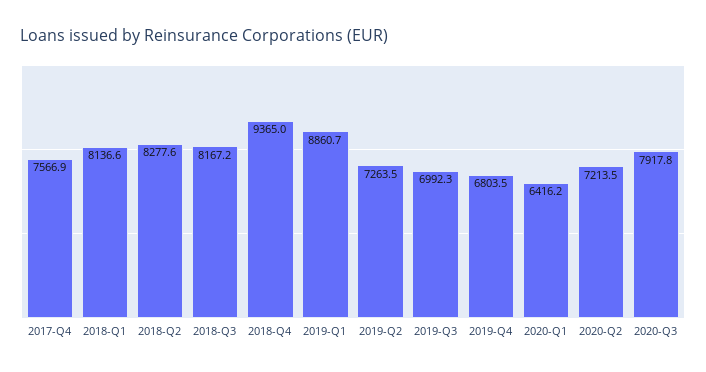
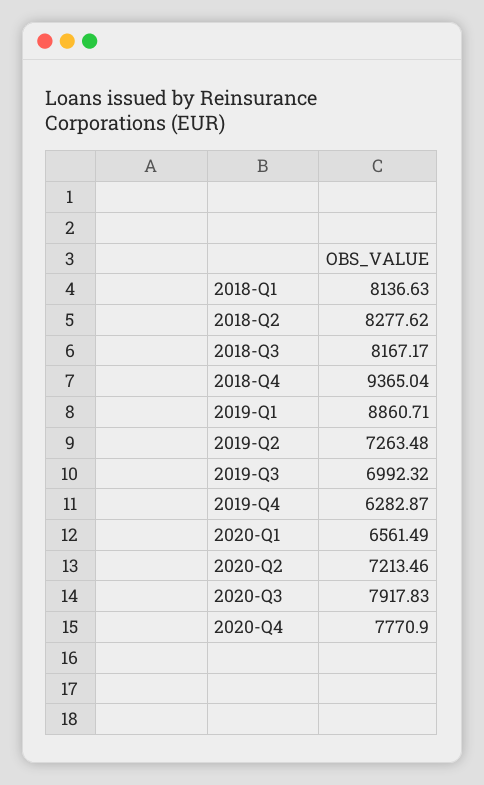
2017-Q4: 7566.9 -> none
2019-Q4: 6803.5 -> 6282.87
2020-Q1: 6416.2 -> 6561.49
2020-Q4: none -> 7770.9

